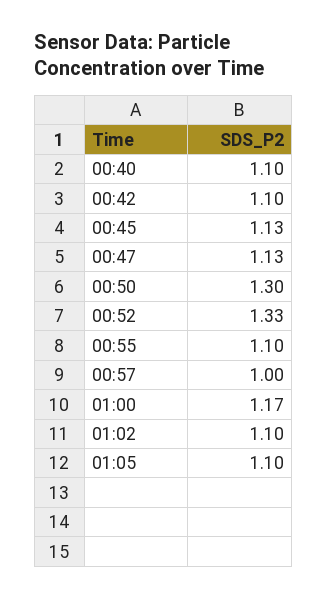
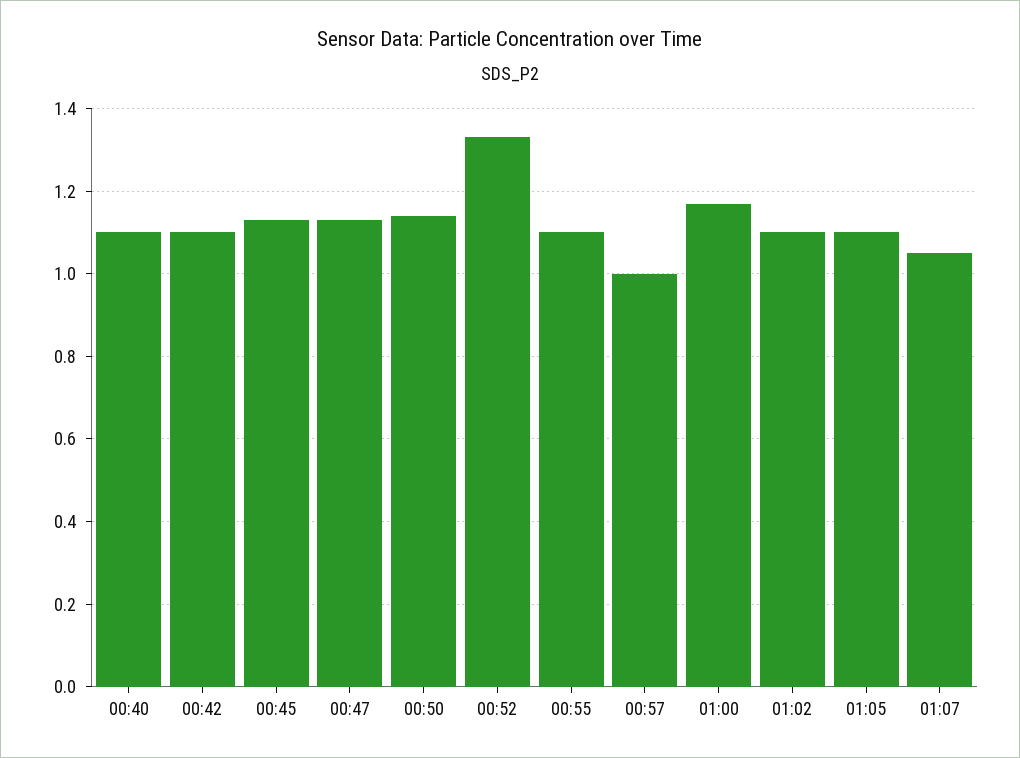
00:50: 1.3 -> 1.15
01:07: none -> 1.05

